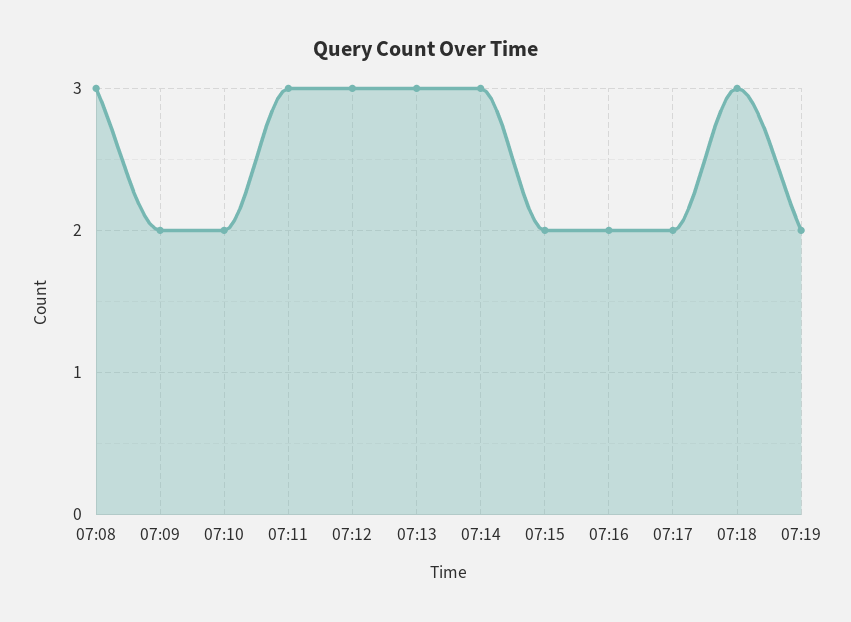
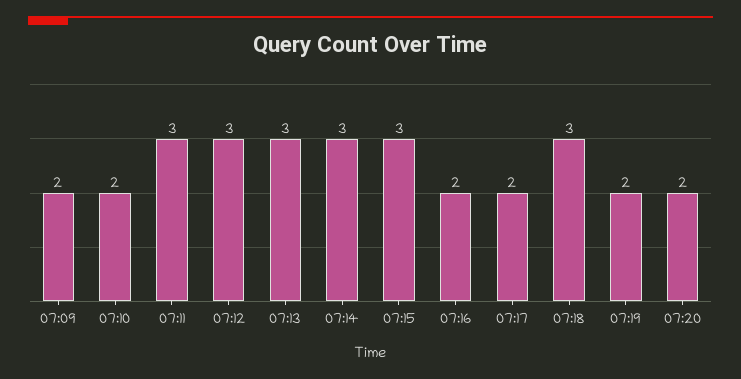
07:08: 3 -> none
07:15: 2 -> 3
07:20: none -> 2

